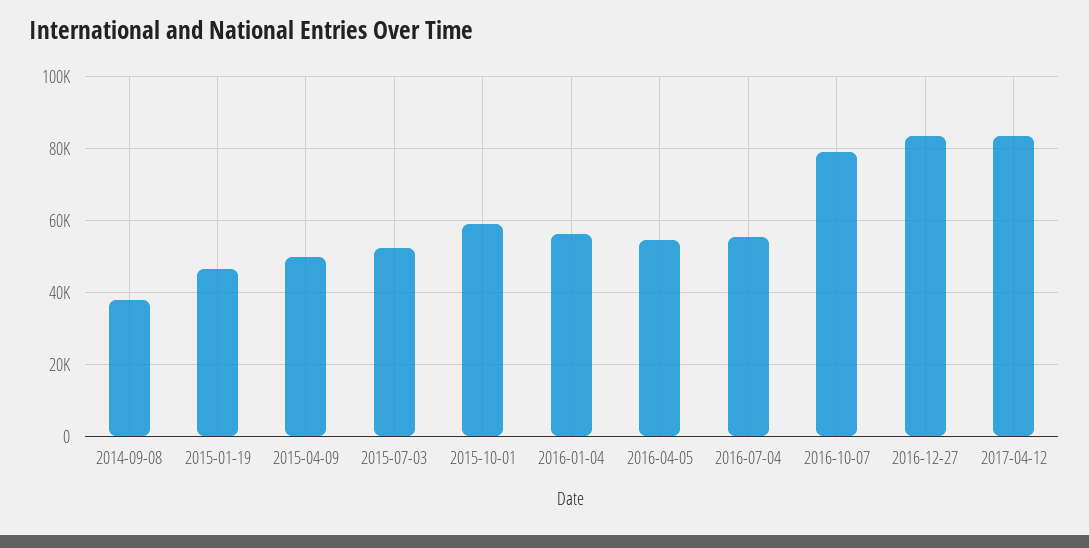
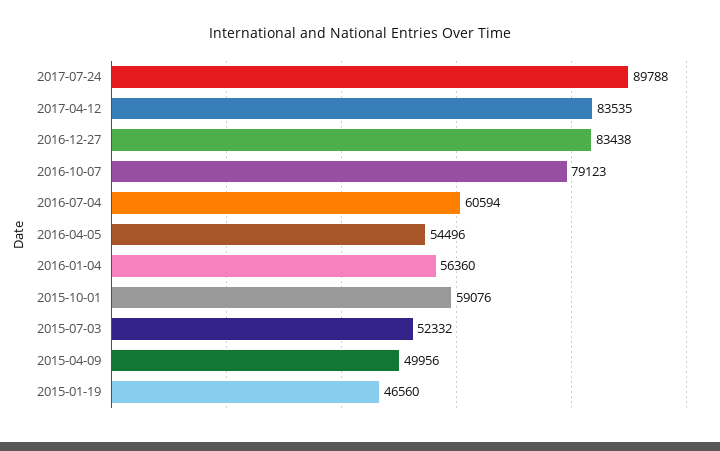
2014-09-08: 38000 -> none
2016-07-04: 56000 -> 60594
2017-07-24: none -> 89788

